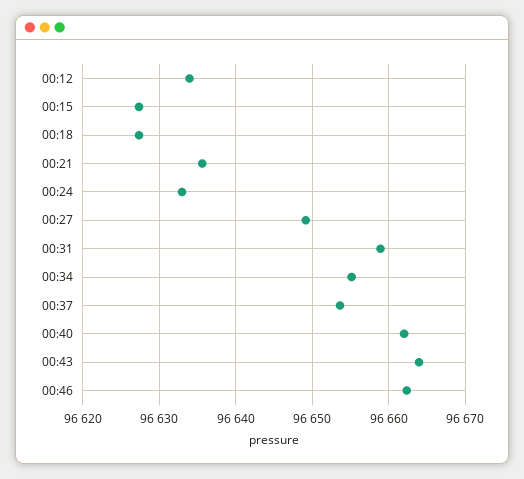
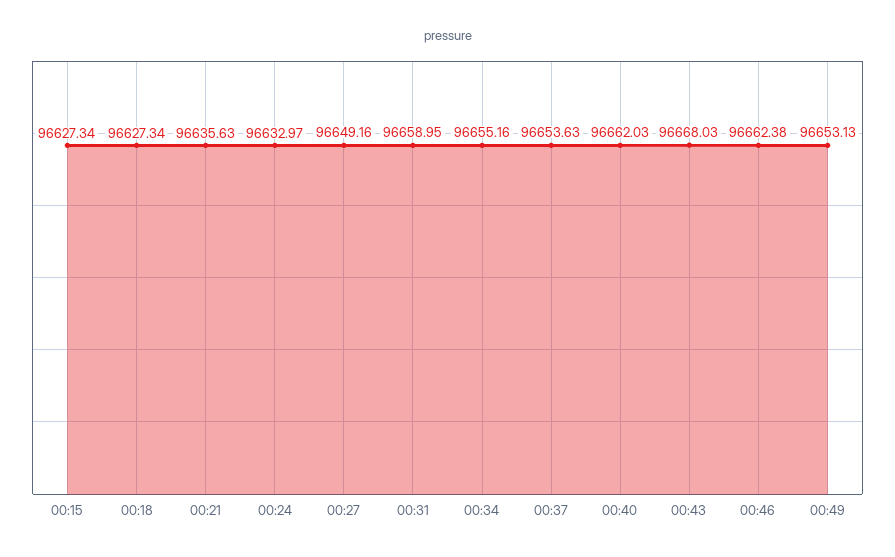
00:12: 96634 -> none
00:43: 96664 -> 96668.03
00:49: none -> 96653.13

